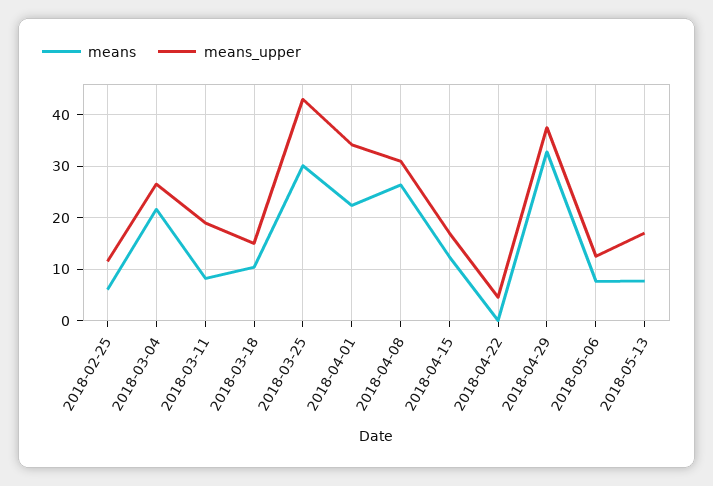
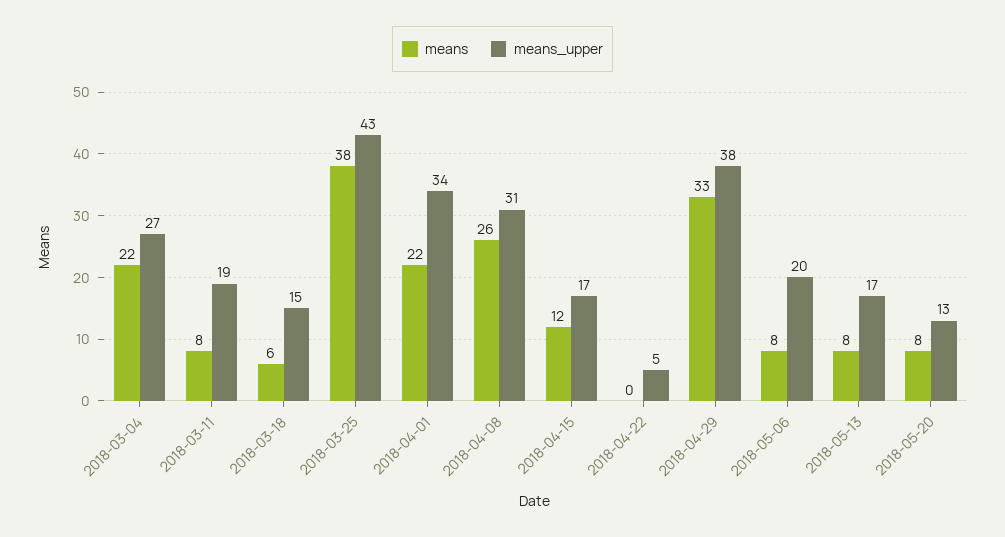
means, 2018-02-25: 6 -> none
means_upper, 2018-02-25: 12 -> none
means, 2018-03-18: 10 -> 6
means, 2018-03-25: 30 -> 38
means_upper, 2018-05-06: 12 -> 20
means, 2018-05-20: none -> 8
means_upper, 2018-05-20: none -> 13

